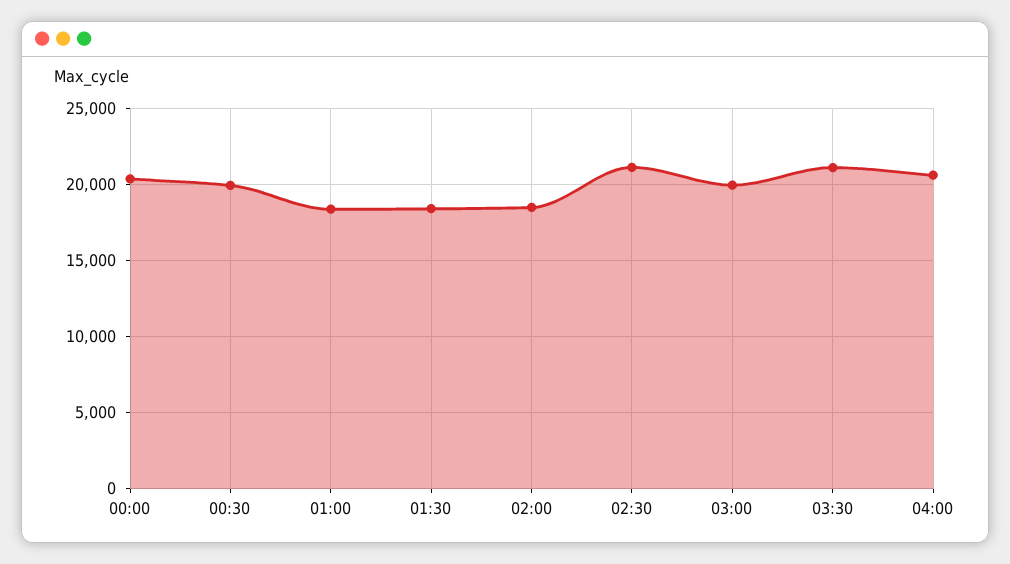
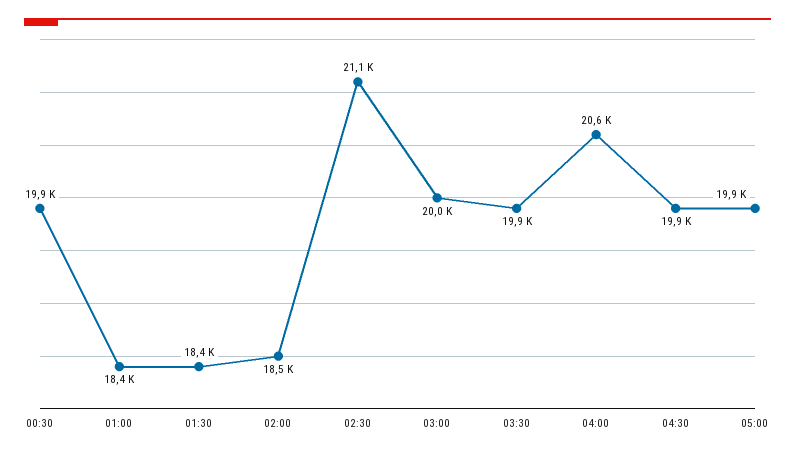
00:00: 20500 -> none
03:30: 21000 -> 19900
04:30: none -> 19900
05:00: none -> 19900

